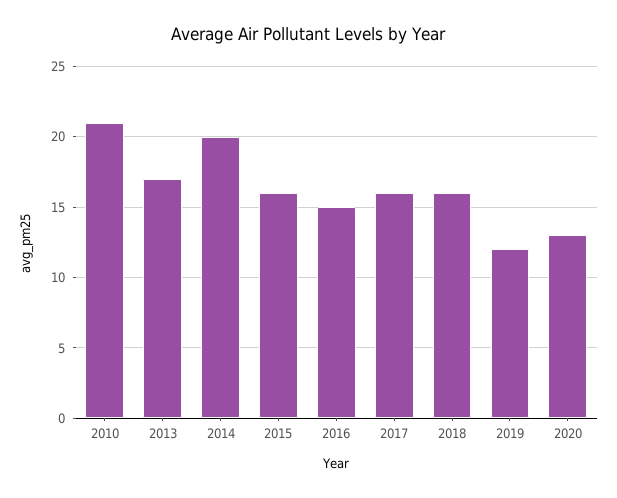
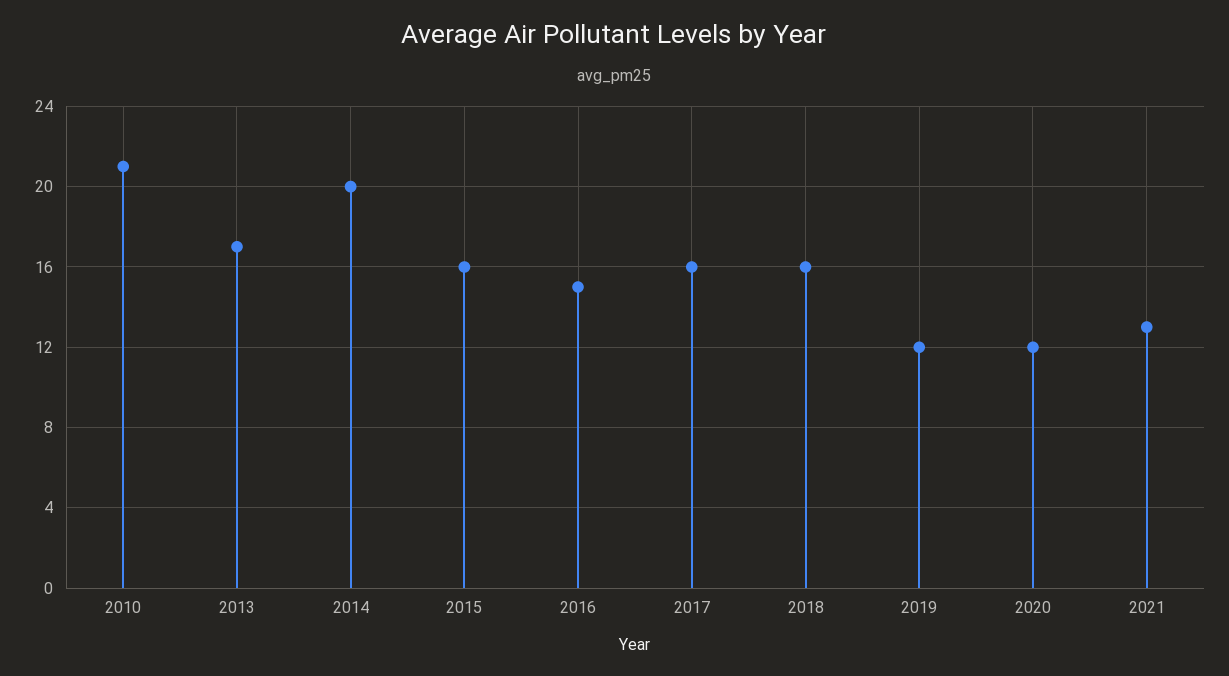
2020: 13 -> 12
2021: none -> 13

